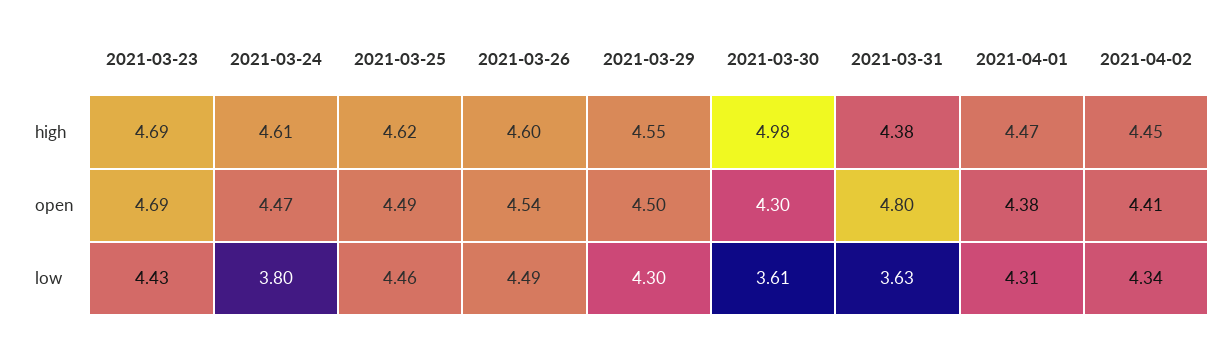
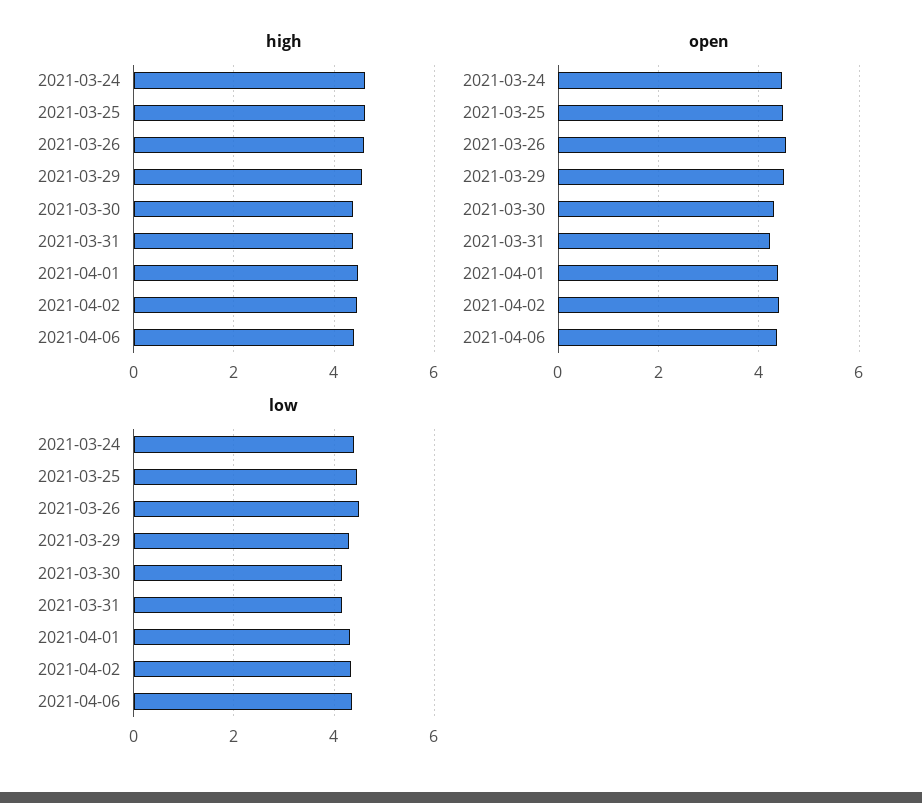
high, 2021-03-23: 4.69 -> none
high, 2021-03-30: 4.98 -> 4.4
open, 2021-03-23: 4.69 -> none
open, 2021-03-31: 4.8 -> 4.2
low, 2021-03-23: 4.43 -> none
low, 2021-03-24: 3.8 -> 4.4
low, 2021-03-30: 3.61 -> 4.2
low, 2021-03-31: 3.63 -> 4.2
high, 2021-04-06: none -> 4.4
open, 2021-04-06: none -> 4.4
low, 2021-04-06: none -> 4.4

